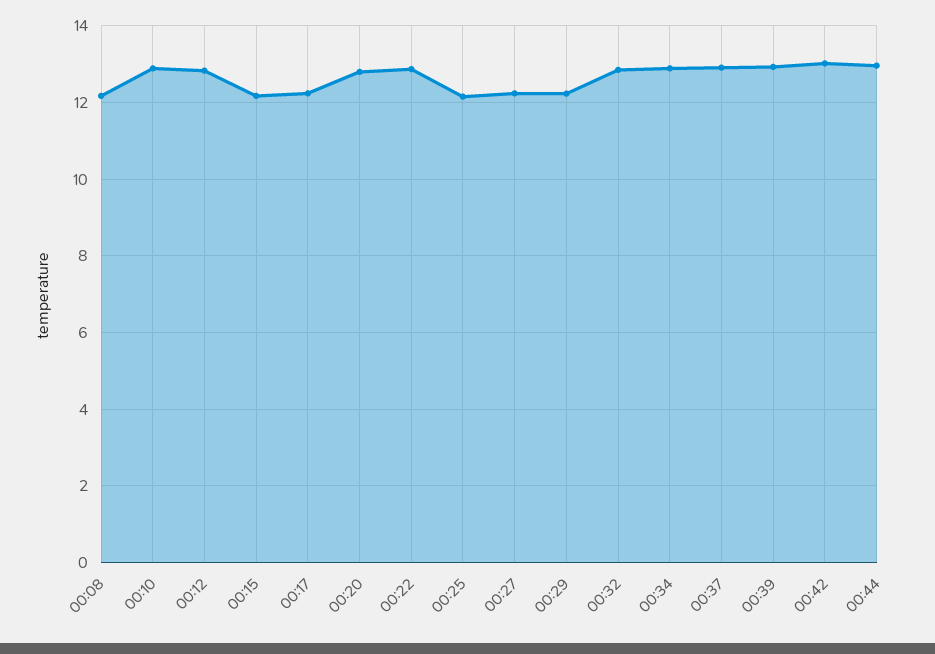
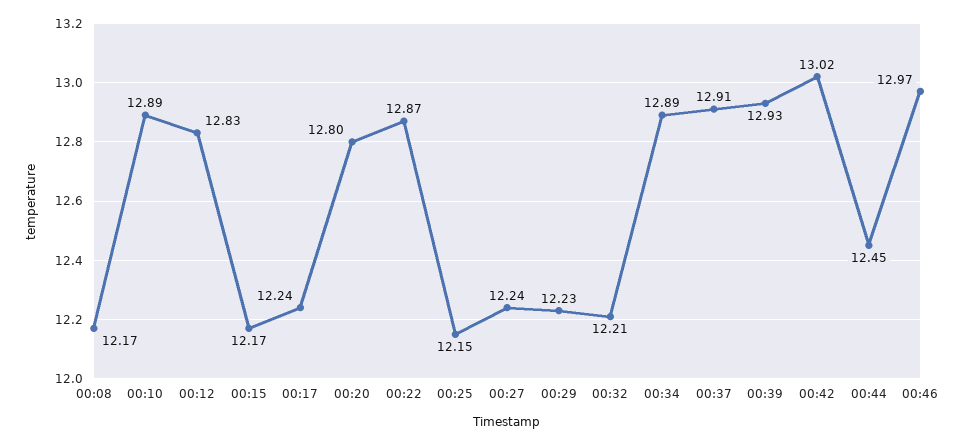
00:32: 12.8 -> 12.21
00:44: 13 -> 12.45
00:46: none -> 12.97

